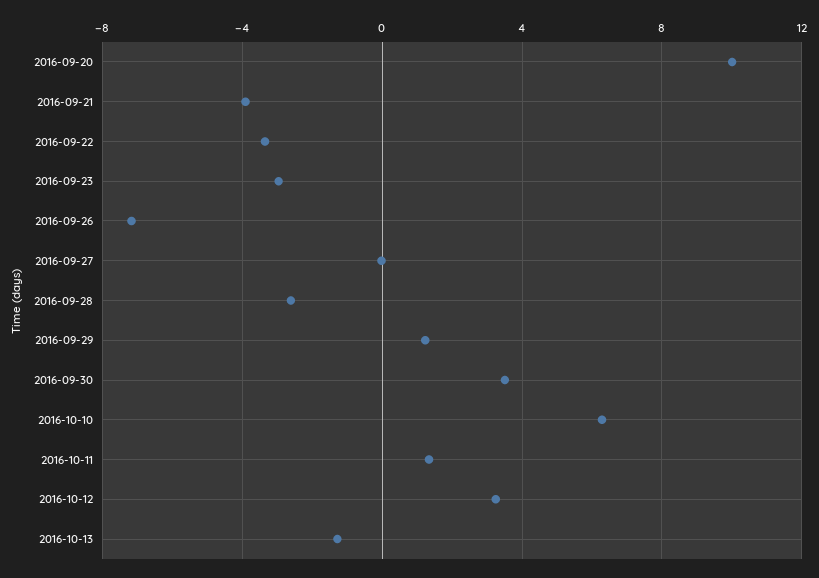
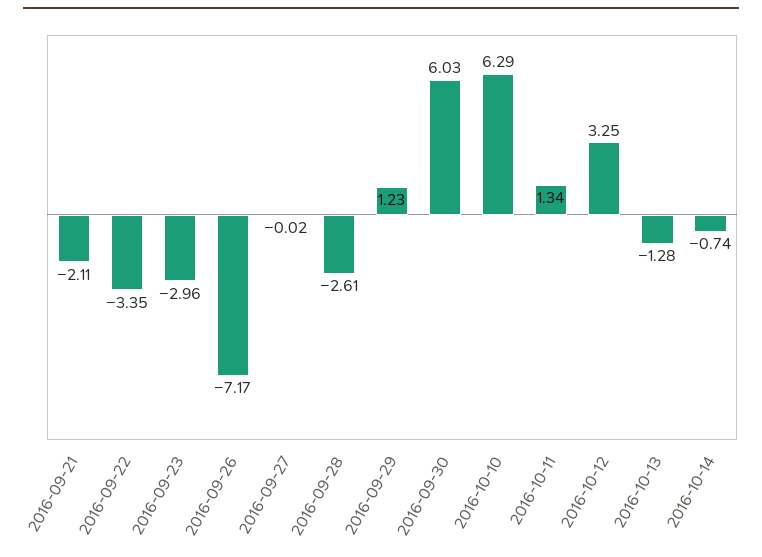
2016-09-20: 10 -> none
2016-09-21: -4 -> -2.11
2016-09-30: 3.5 -> 6.03
2016-10-14: none -> -0.74

